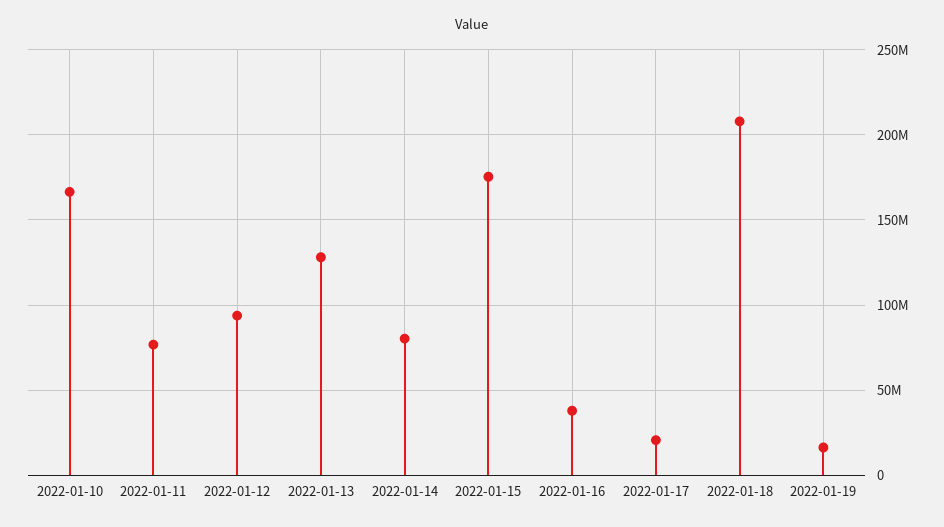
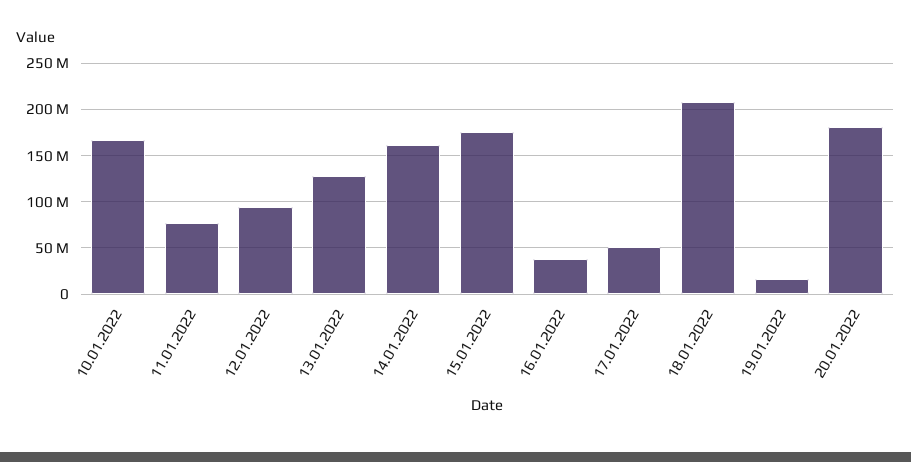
2022-01-14: 80000000 -> 160000000
2022-01-17: 20000000 -> 50000000
20.01.2022: none -> 180000000

